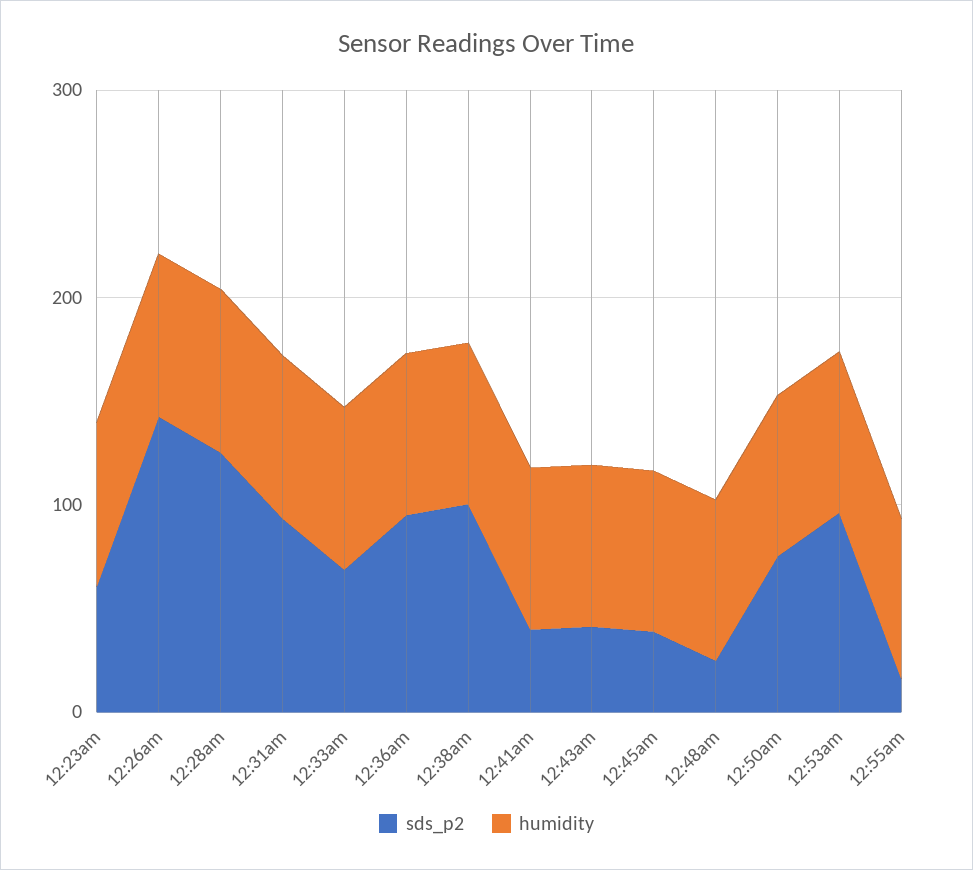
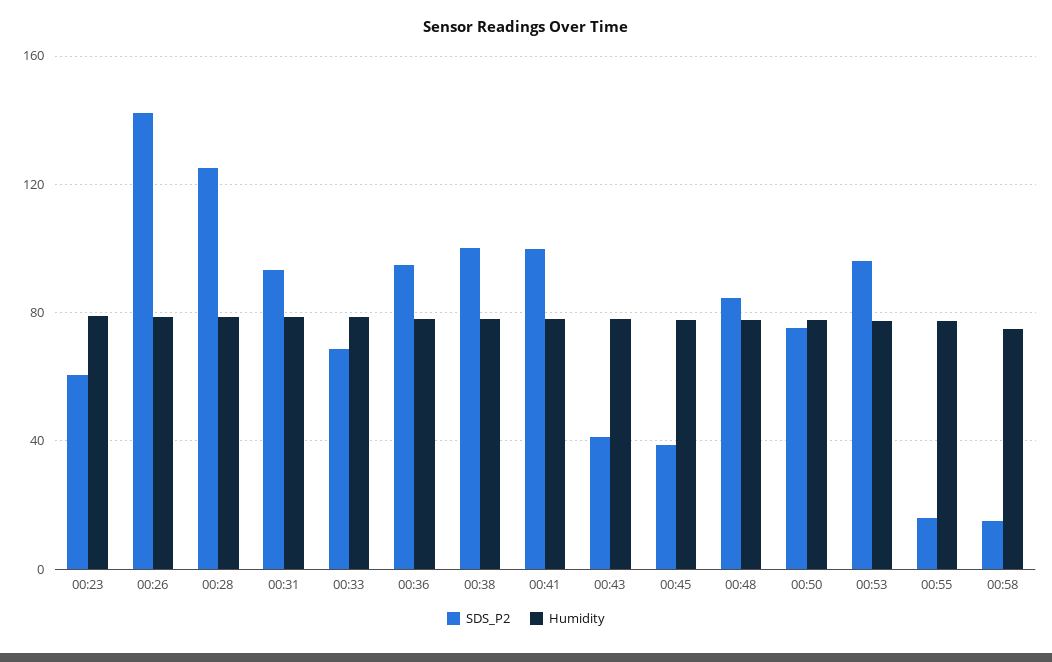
sds_p2, 12:41am: 40 -> 100
sds_p2, 12:48am: 20 -> 85
sds_p2, 00:58: none -> 15
humidity, 00:58: none -> 75

